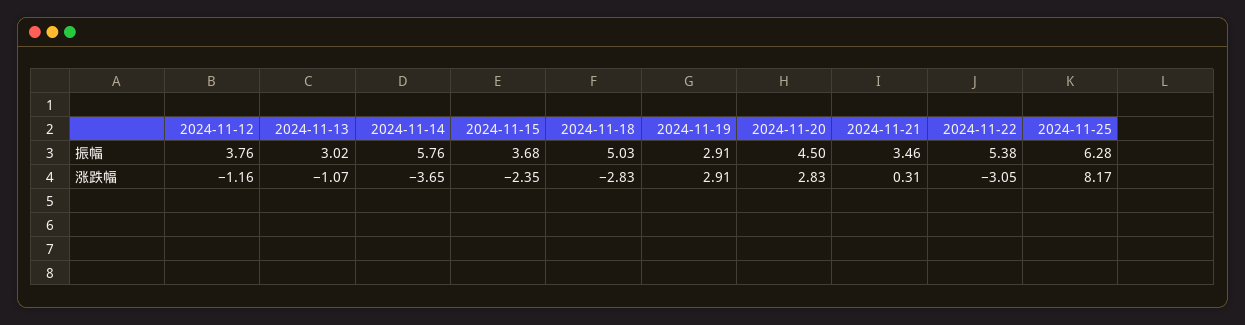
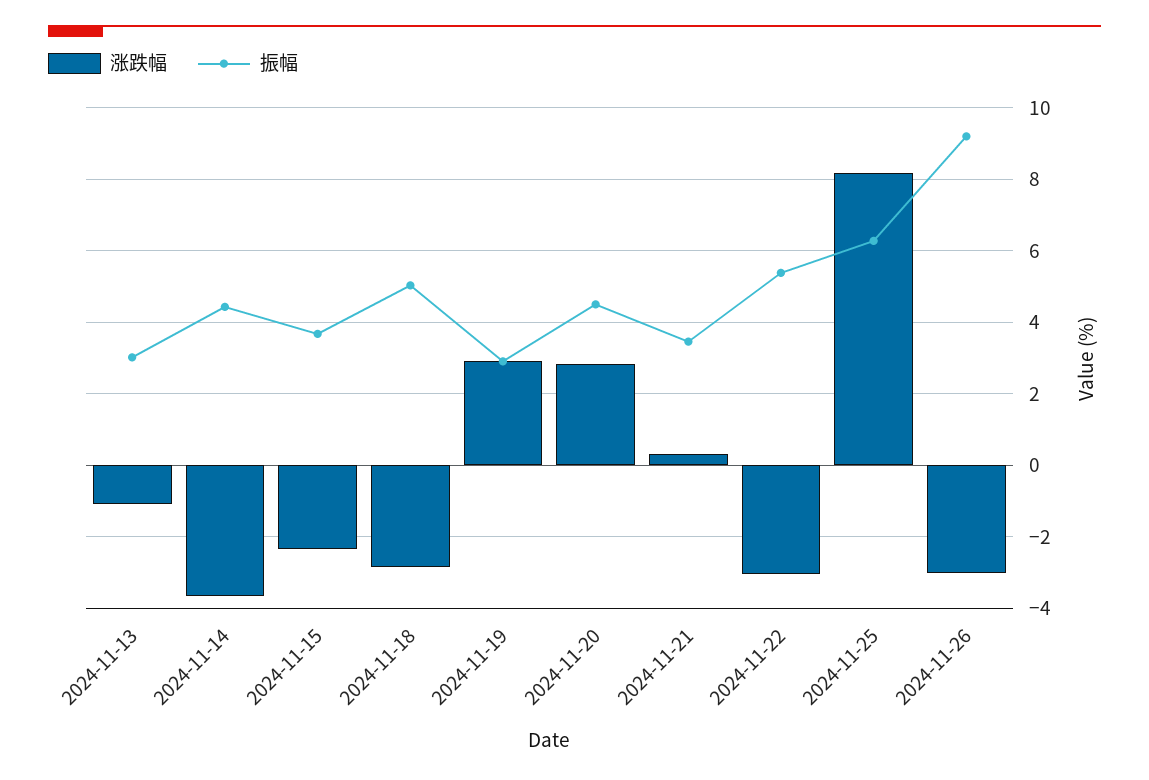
振幅, 2024-11-12: 3.76 -> none
振幅, 2024-11-14: 5.76 -> 4.4
涨跌幅, 2024-11-12: -1.16 -> none
涨跌幅, 2024-11-26: none -> -3
振幅, 2024-11-26: none -> 9.2

